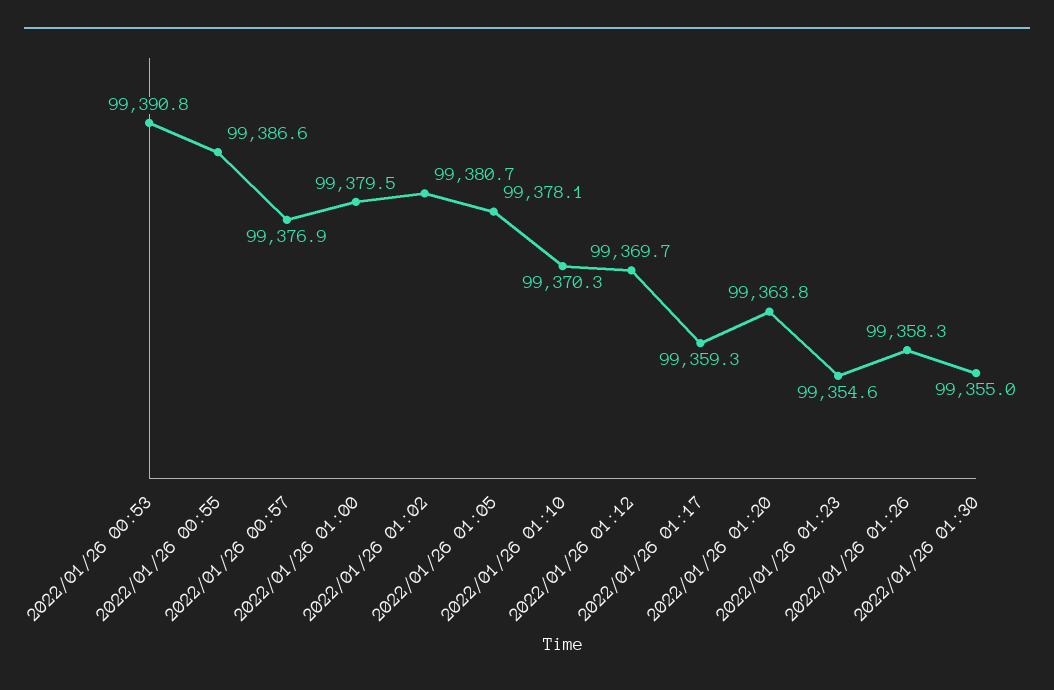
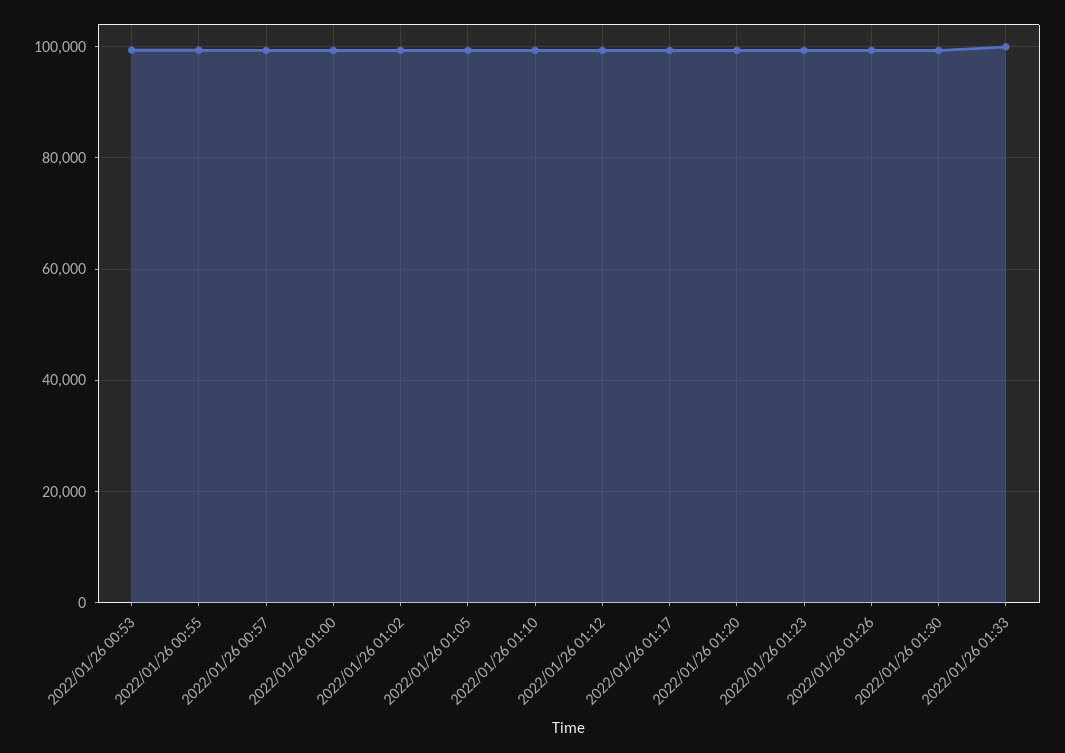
2022/01/26 01:33: none -> 100000

